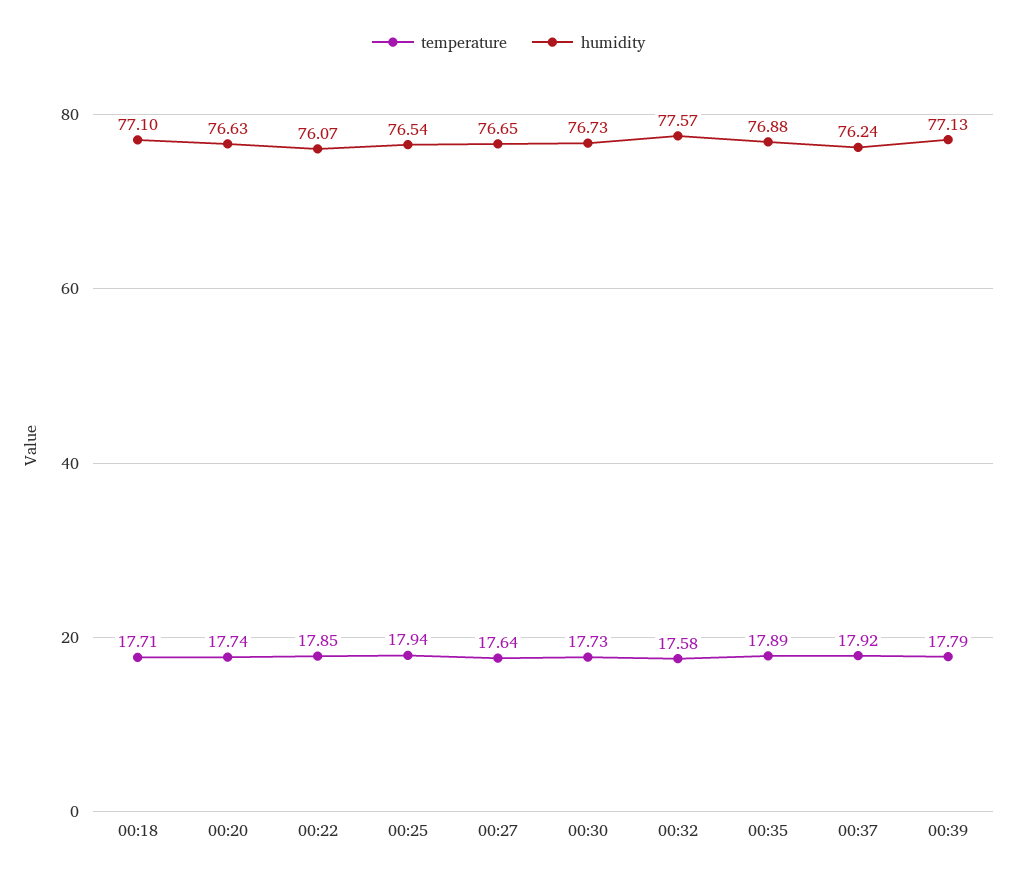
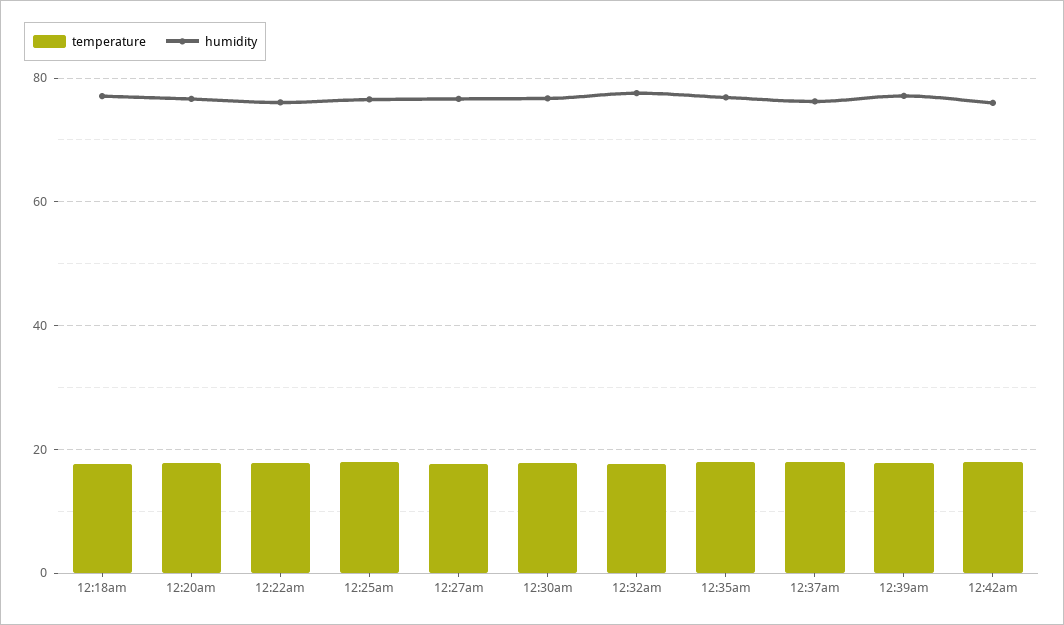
temperature, 12:42am: none -> 18
humidity, 12:42am: none -> 76

